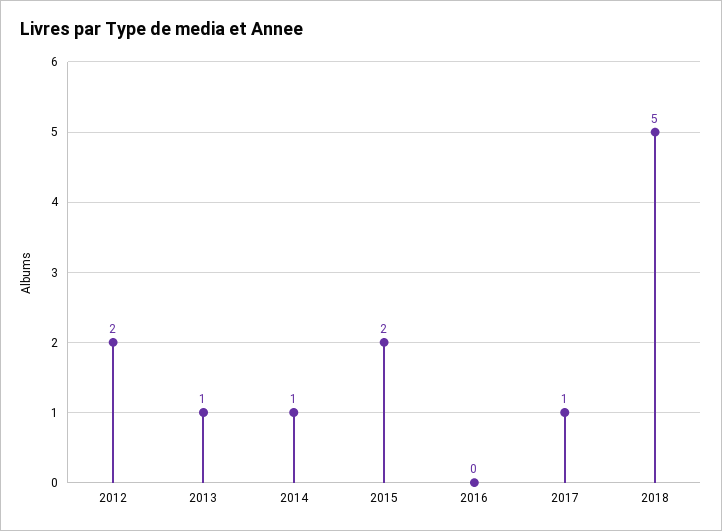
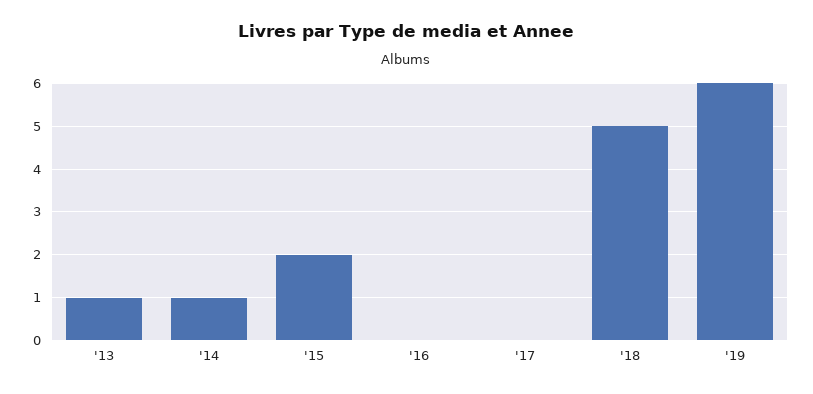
2012: 2 -> none
2017: 1 -> 0
'19: none -> 6

